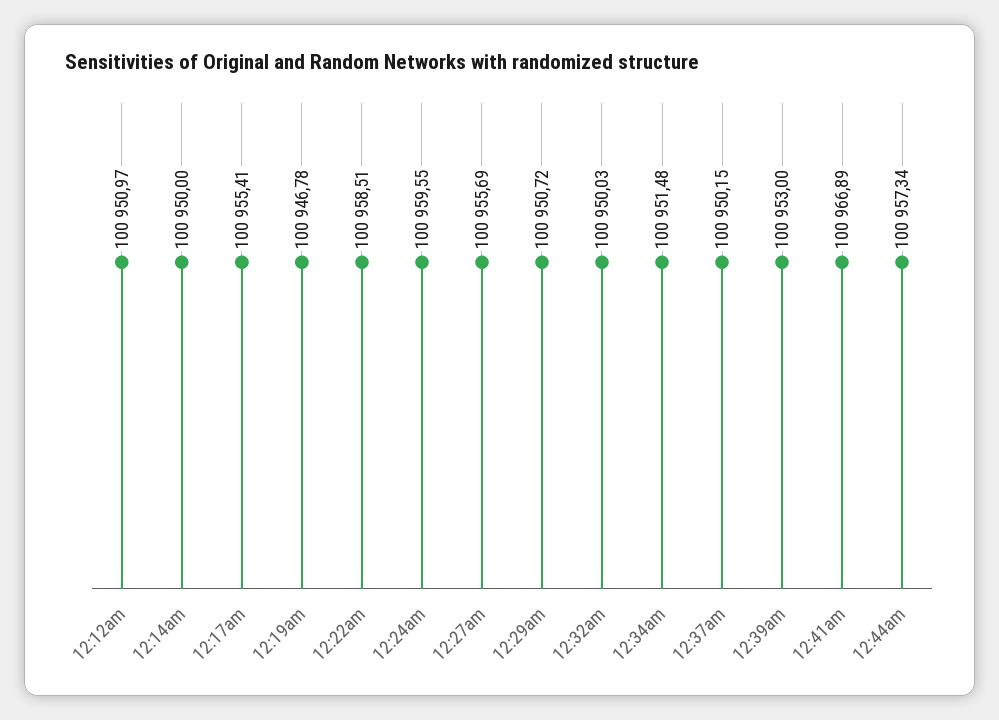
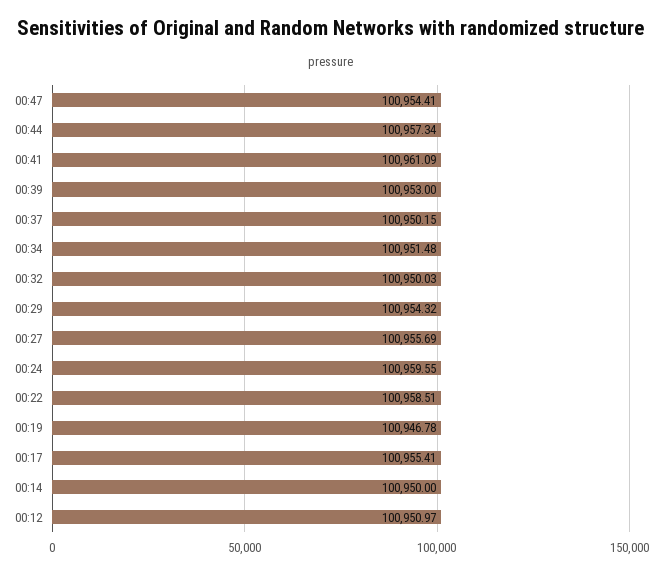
12:29am: 100950.72 -> 100954.32
12:41am: 100966.89 -> 100961.09
00:47: none -> 100954.41

